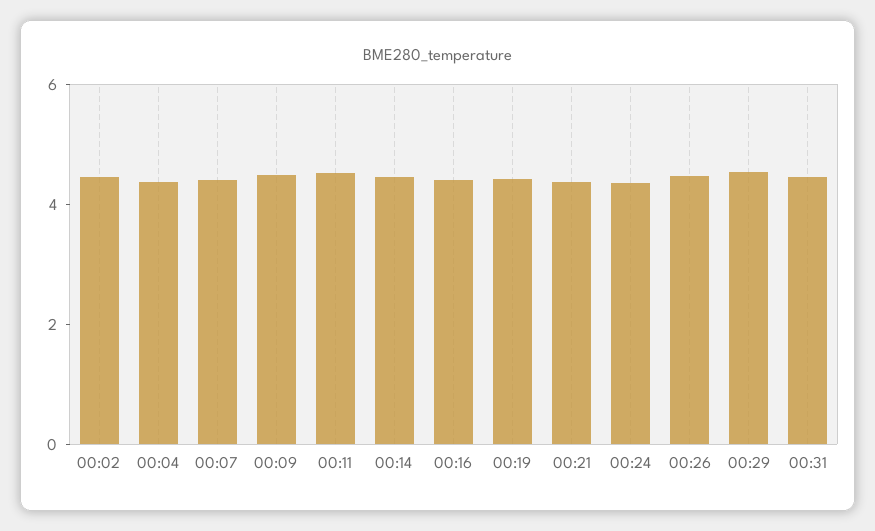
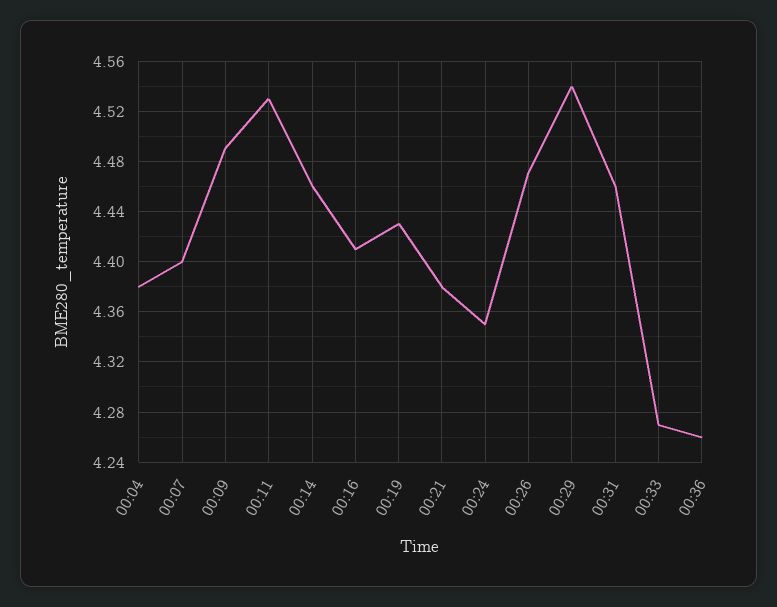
00:02: 4.5 -> none
00:33: none -> 4.27
00:36: none -> 4.26

